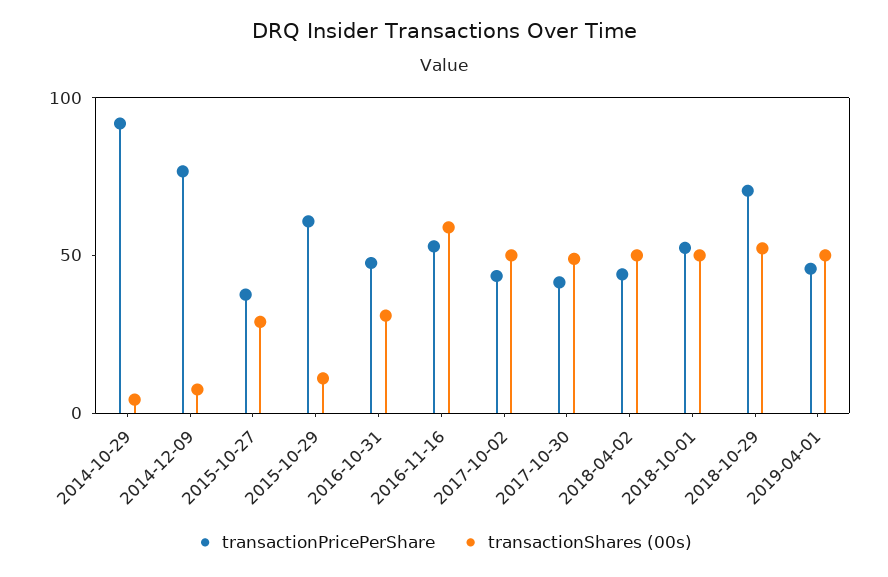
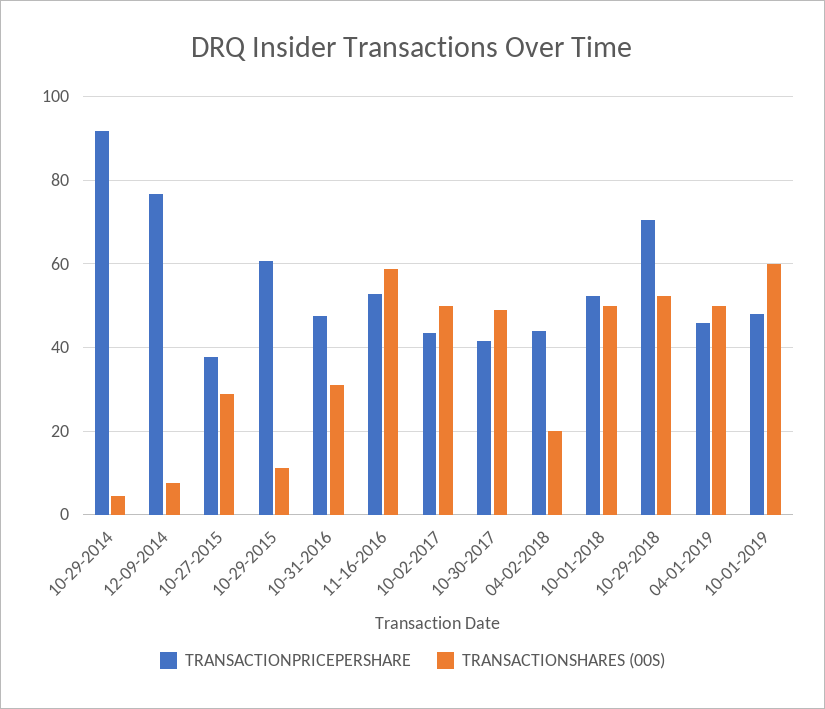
transactionShares (00s), 2018-04-02: 50 -> 20
transactionPricePerShare, 10-01-2019: none -> 48
transactionShares (00s), 10-01-2019: none -> 60

